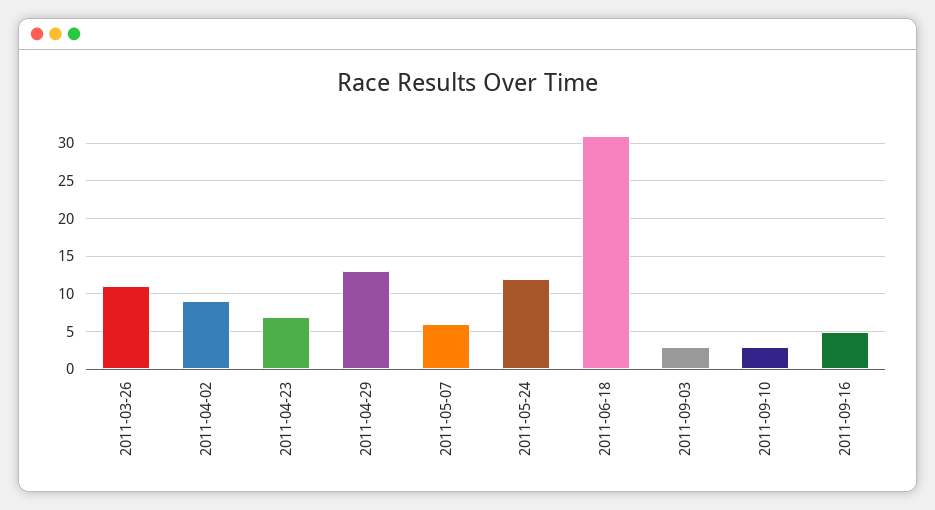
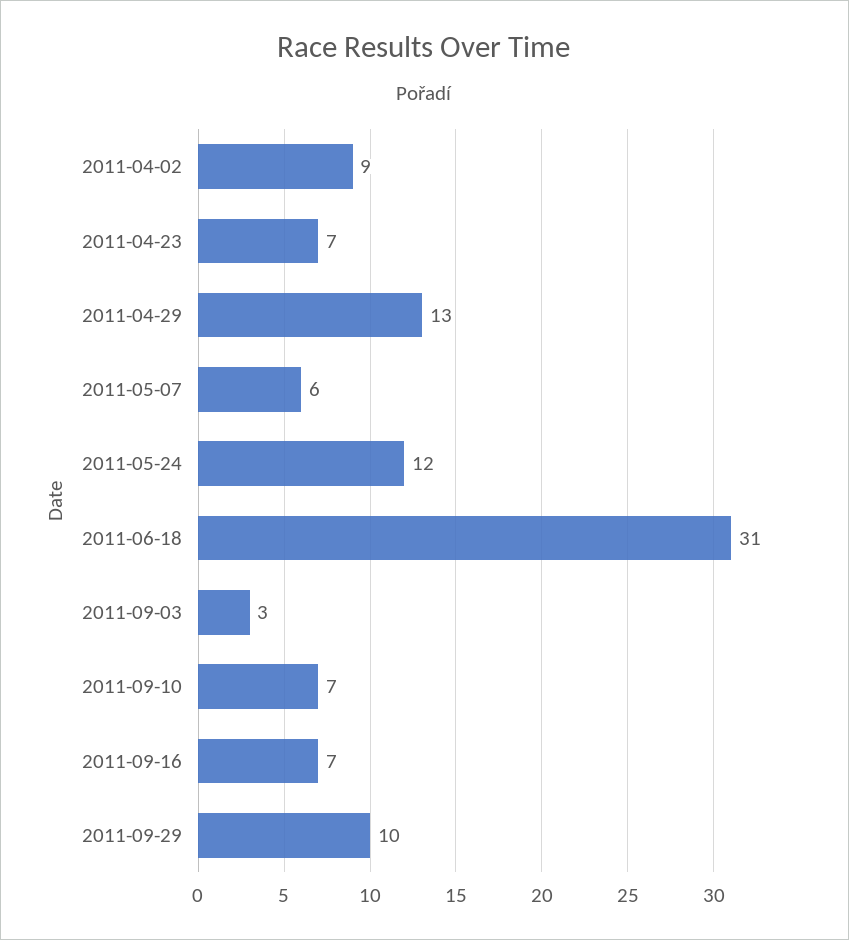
2011-03-26: 11 -> none
2011-09-10: 3 -> 7
2011-09-16: 5 -> 7
2011-09-29: none -> 10

